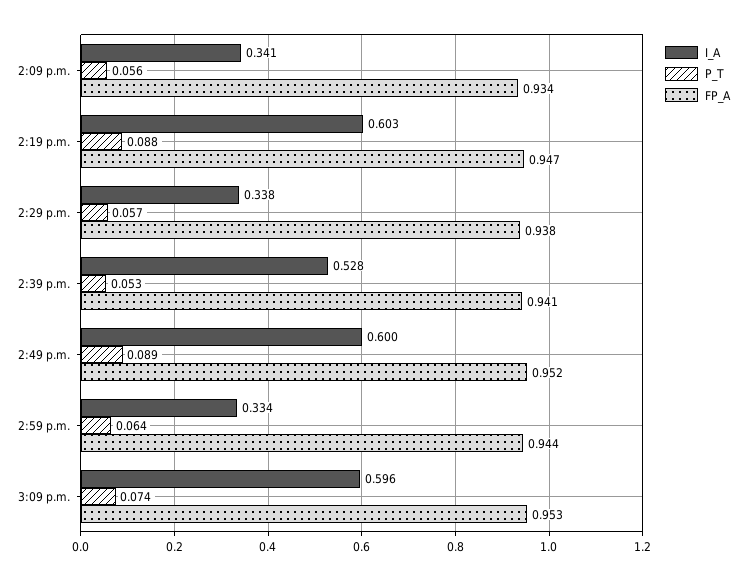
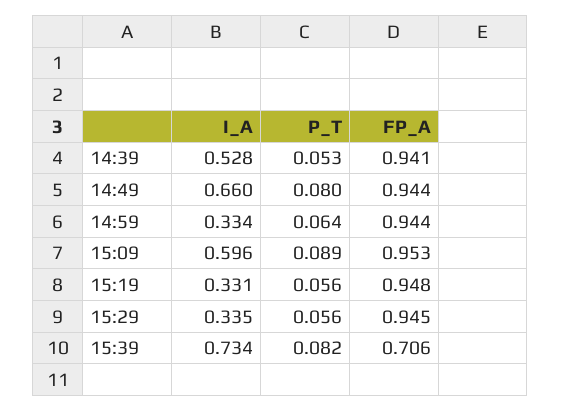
I_A, 2:09 p.m.: 0.341 -> none
P_T, 2:09 p.m.: 0.056 -> none
FP_A, 2:09 p.m.: 0.934 -> none
I_A, 2:19 p.m.: 0.603 -> none
P_T, 2:19 p.m.: 0.088 -> none
FP_A, 2:19 p.m.: 0.947 -> none
I_A, 2:29 p.m.: 0.338 -> none
P_T, 2:29 p.m.: 0.057 -> none
FP_A, 2:29 p.m.: 0.938 -> none
I_A, 2:49 p.m.: 0.6 -> 0.66
P_T, 2:49 p.m.: 0.089 -> 0.08
FP_A, 2:49 p.m.: 0.952 -> 0.944
P_T, 3:09 p.m.: 0.074 -> 0.089
I_A, 15:19: none -> 0.331
P_T, 15:19: none -> 0.056
FP_A, 15:19: none -> 0.948
I_A, 15:29: none -> 0.335
P_T, 15:29: none -> 0.056
FP_A, 15:29: none -> 0.945
I_A, 15:39: none -> 0.734
P_T, 15:39: none -> 0.082
FP_A, 15:39: none -> 0.706

